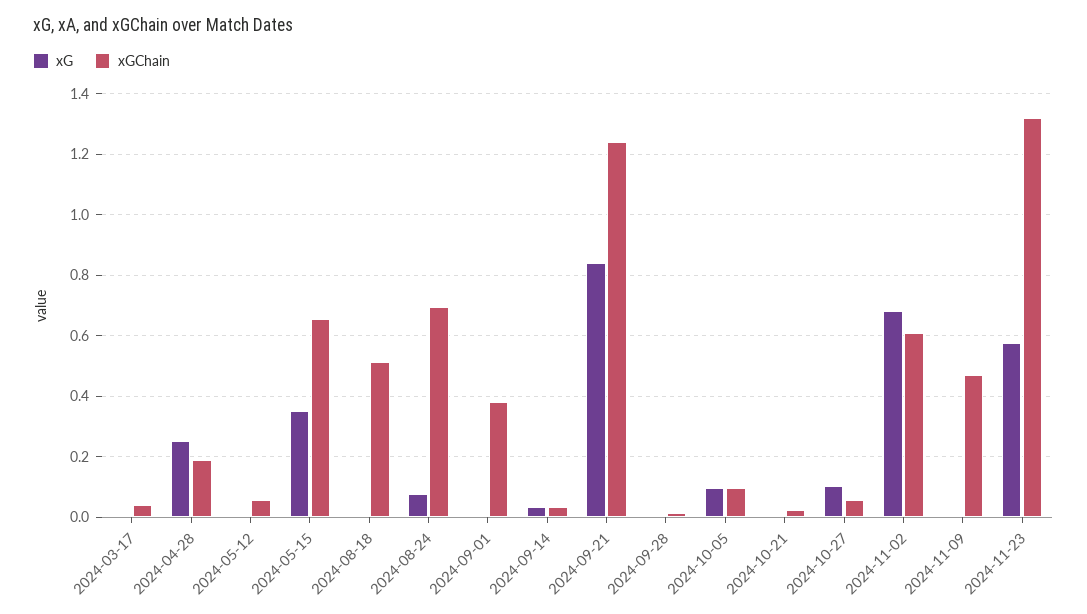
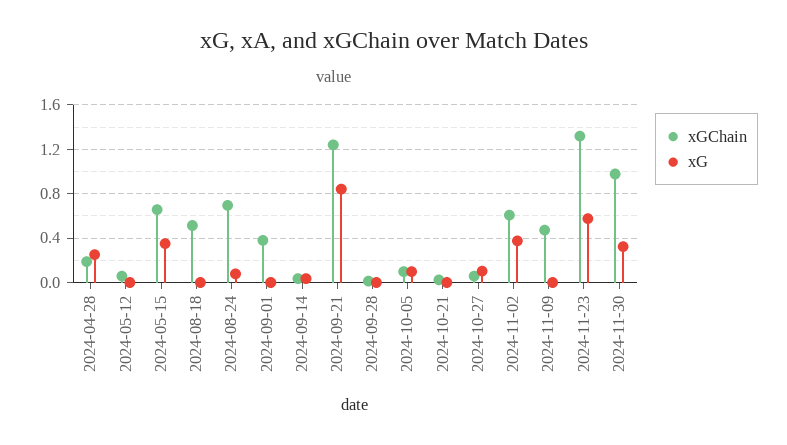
xG, 2024-03-17: 0 -> none
xGChain, 2024-03-17: 0.04 -> none
xG, 2024-11-02: 0.68 -> 0.4
xGChain, 2024-11-30: none -> 1
xG, 2024-11-30: none -> 0.3

